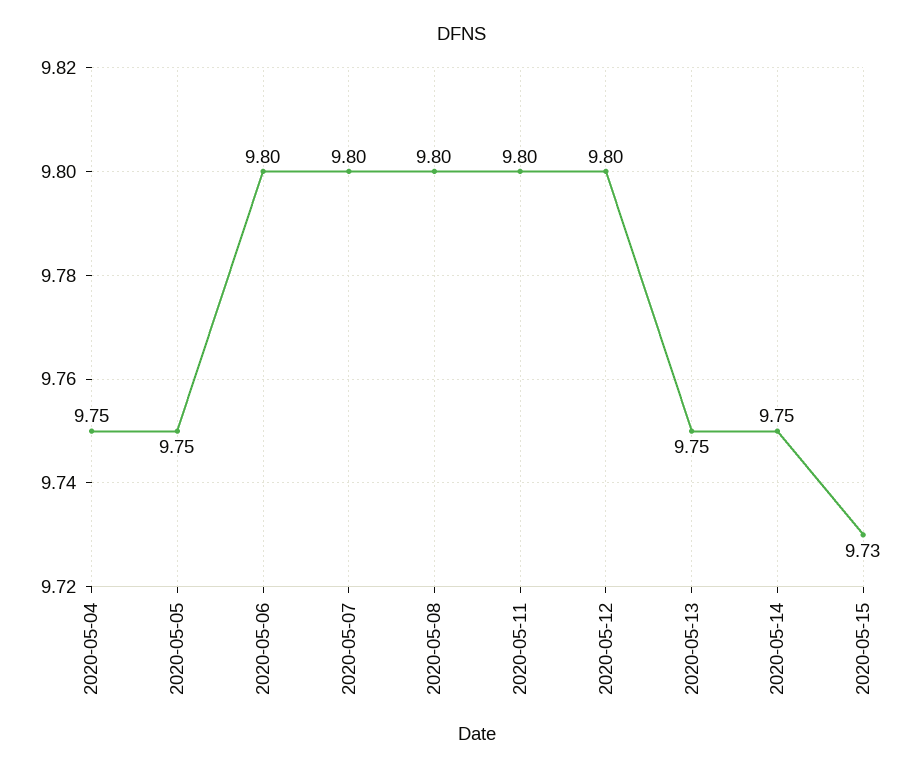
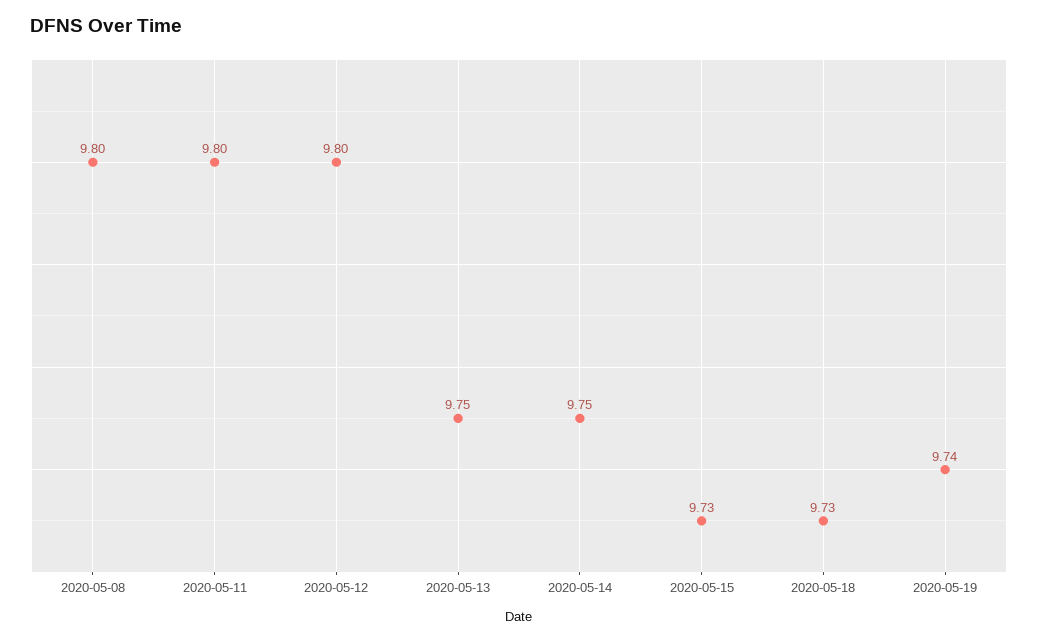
2020-05-04: 9.75 -> none
2020-05-05: 9.75 -> none
2020-05-06: 9.8 -> none
2020-05-07: 9.8 -> none
2020-05-18: none -> 9.73
2020-05-19: none -> 9.74

